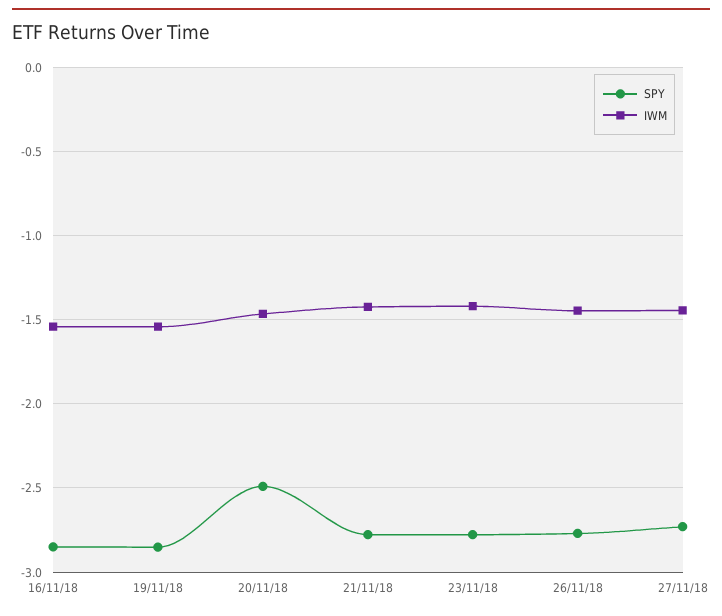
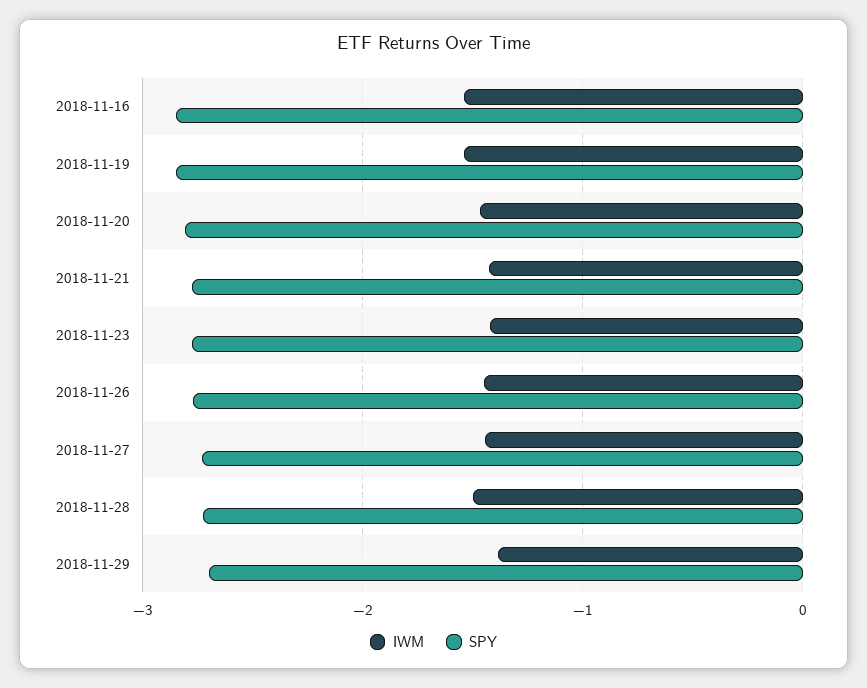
SPY, 20/11/18: -2.5 -> -2.8
IWM, 2018-11-28: none -> -1.5
SPY, 2018-11-28: none -> -2.7
IWM, 2018-11-29: none -> -1.4
SPY, 2018-11-29: none -> -2.7

